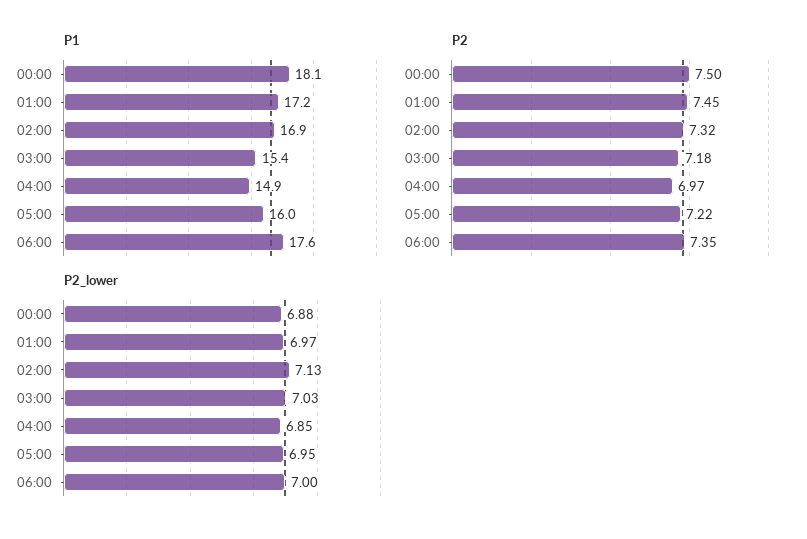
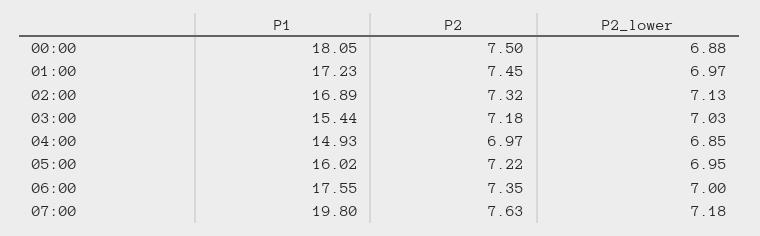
P1, 07:00: none -> 19.8
P2, 07:00: none -> 7.63
P2_lower, 07:00: none -> 7.18

